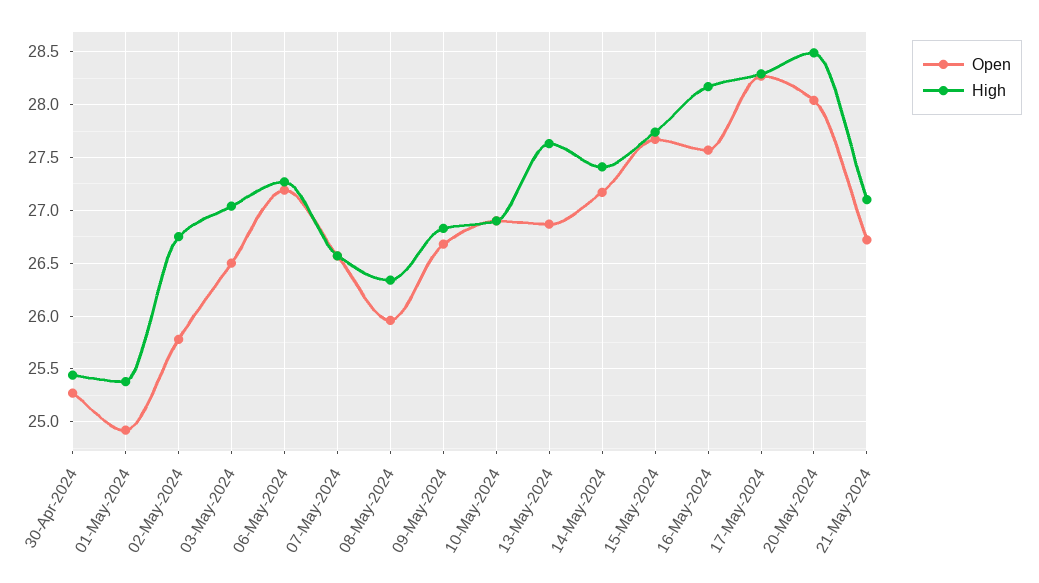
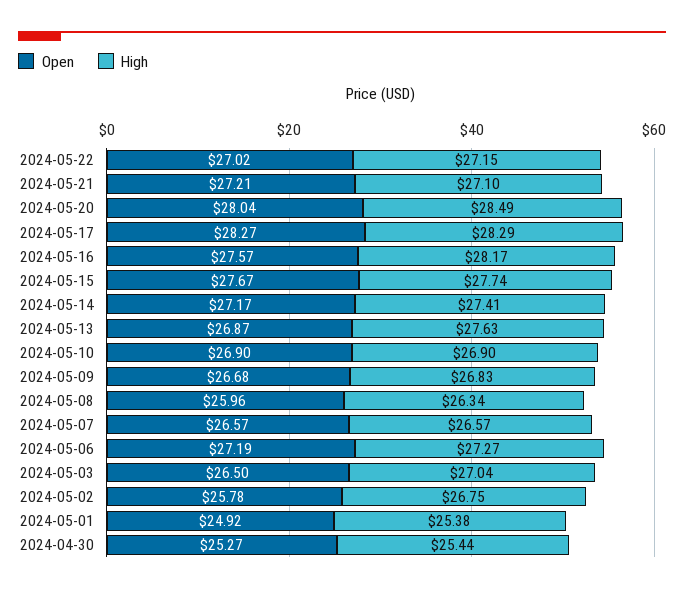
Open, 21-May-2024: 26.7 -> 27.21
Open, 2024-05-22: none -> 27.02
High, 2024-05-22: none -> 27.15

